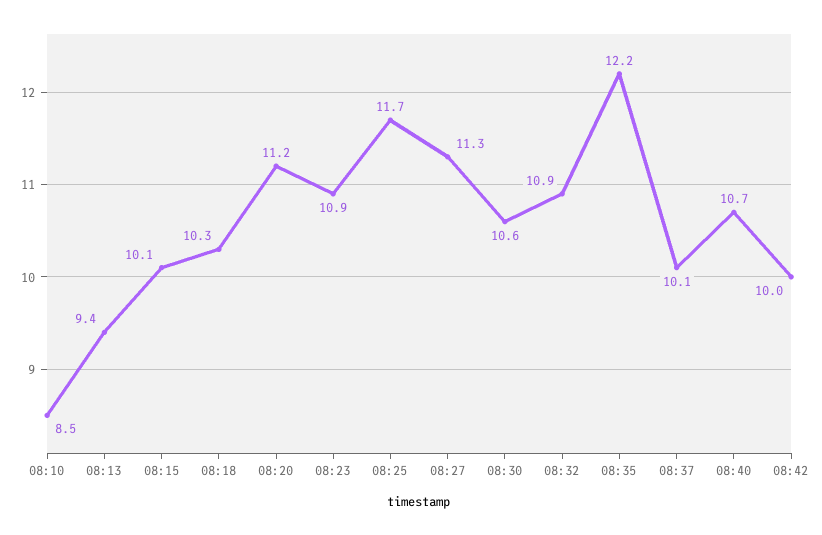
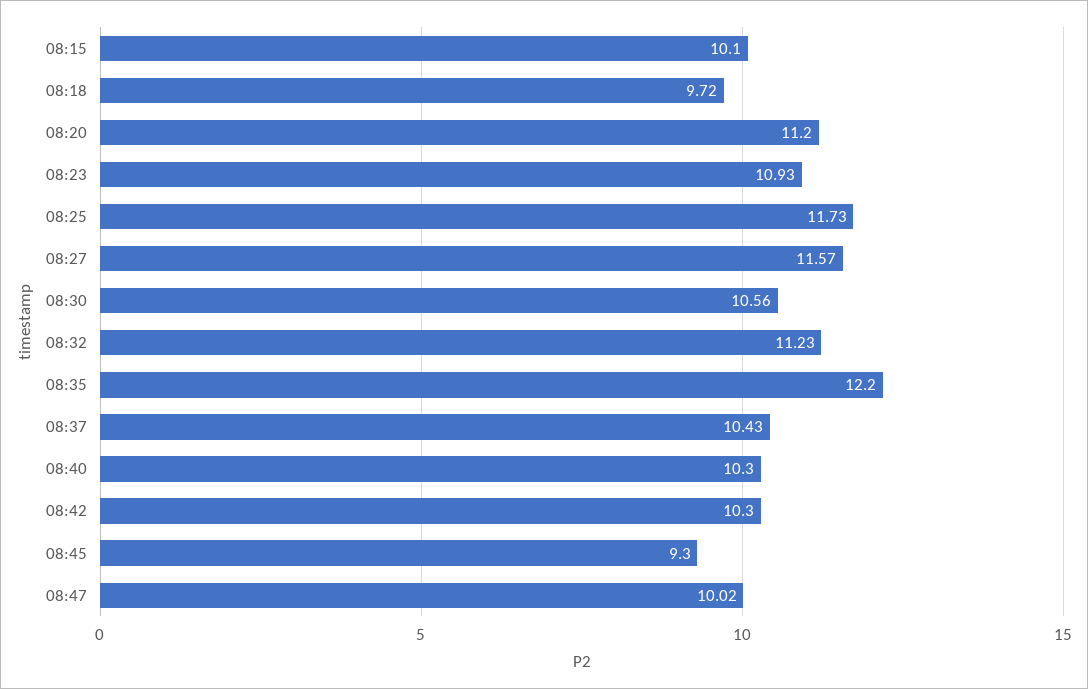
08:10: 8.5 -> none
08:13: 9.4 -> none
08:18: 10.3 -> 9.72
08:27: 11.3 -> 11.57
08:32: 10.9 -> 11.23
08:37: 10.1 -> 10.43
08:40: 10.7 -> 10.3
08:42: 10 -> 10.3
08:45: none -> 9.3
08:47: none -> 10.02

